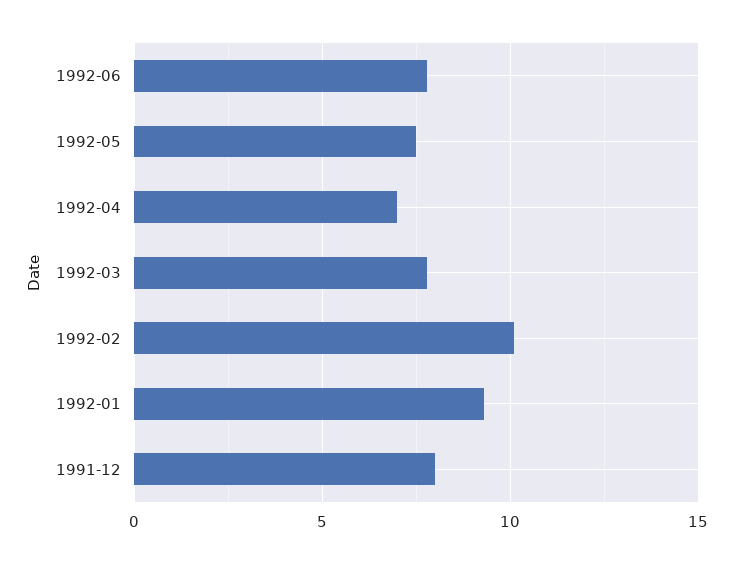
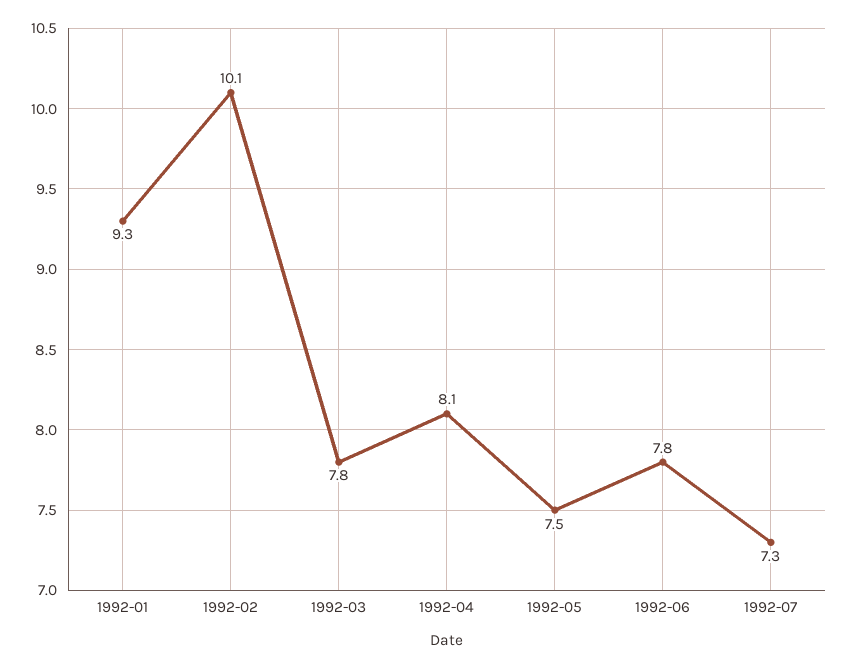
1992-04: 7 -> 8.1
1991-12: 8 -> none
1992-07: none -> 7.3

